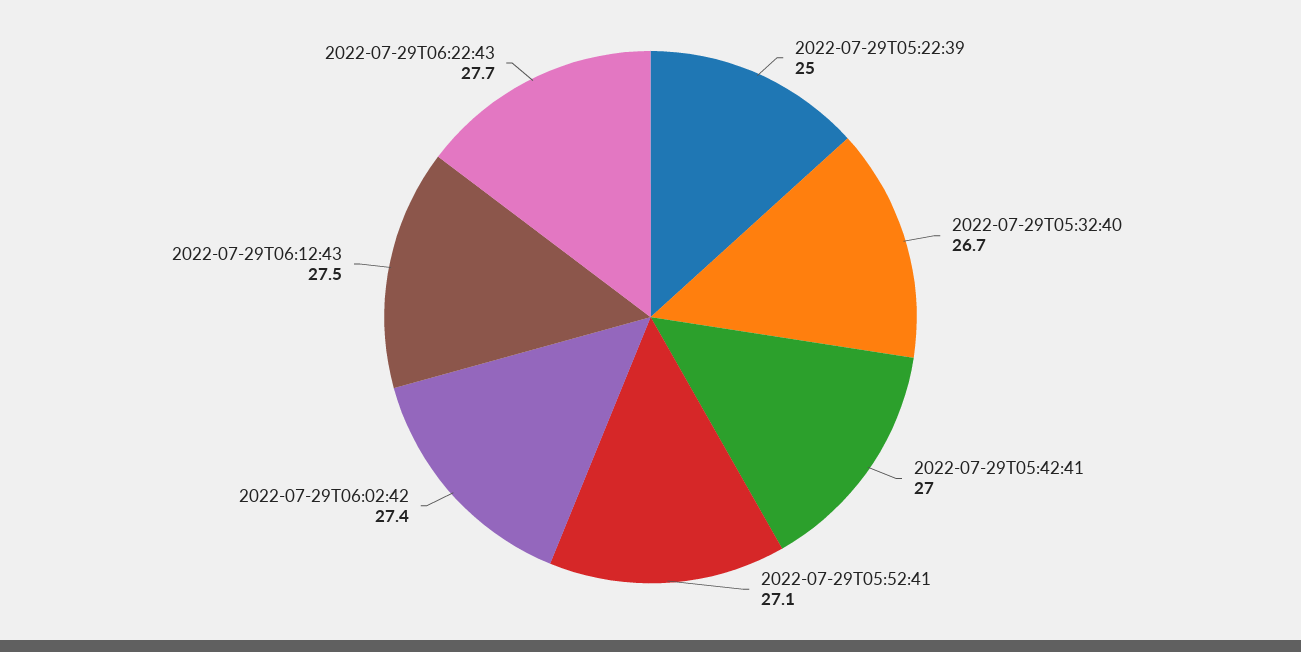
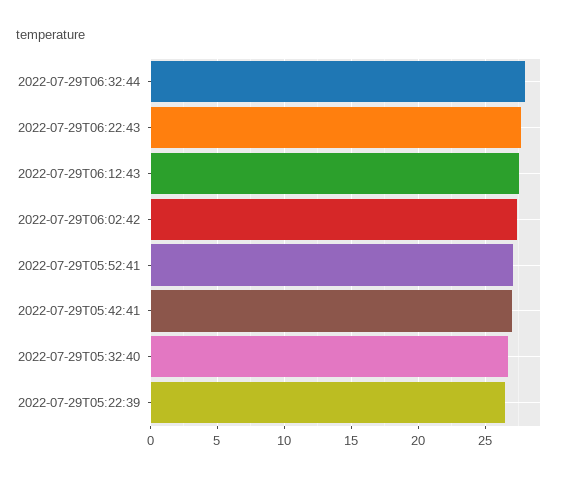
2022-07-29T05:22:39: 25 -> 26.5
2022-07-29T06:32:44: none -> 28

